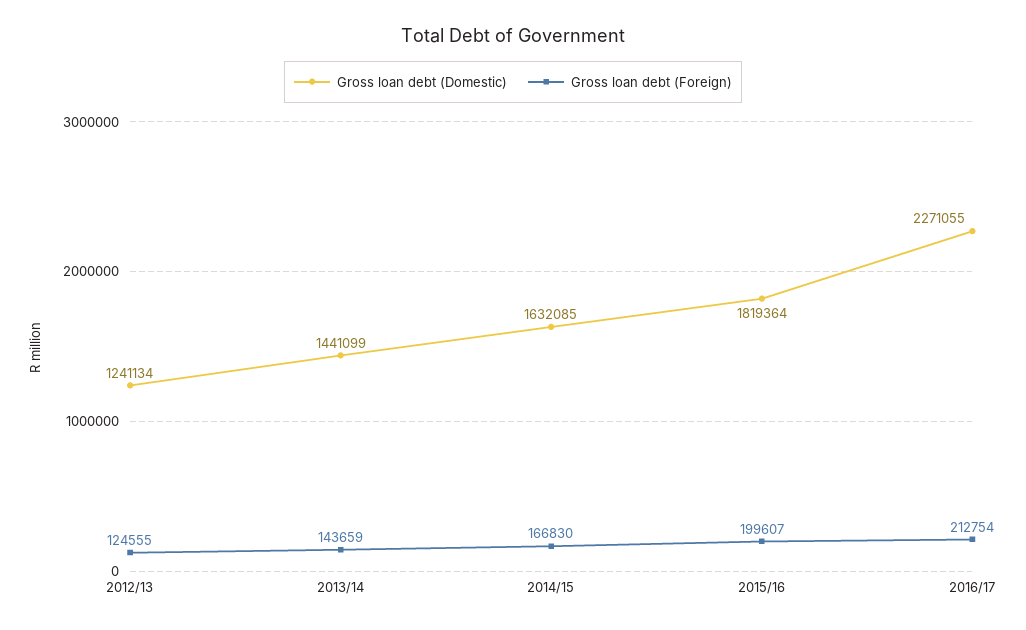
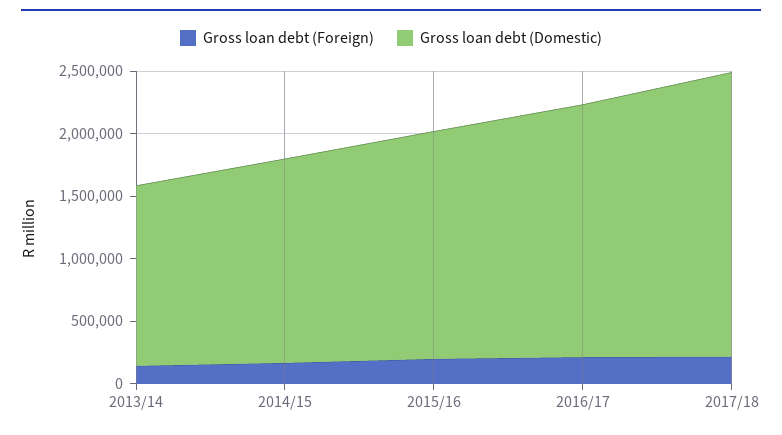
Gross loan debt (Domestic), 2012/13: 1241134 -> none
Gross loan debt (Foreign), 2012/13: 124555 -> none
Gross loan debt (Domestic), 2016/17: 2271055 -> 2000000
Gross loan debt (Foreign), 2017/18: none -> 200000
Gross loan debt (Domestic), 2017/18: none -> 2300000

